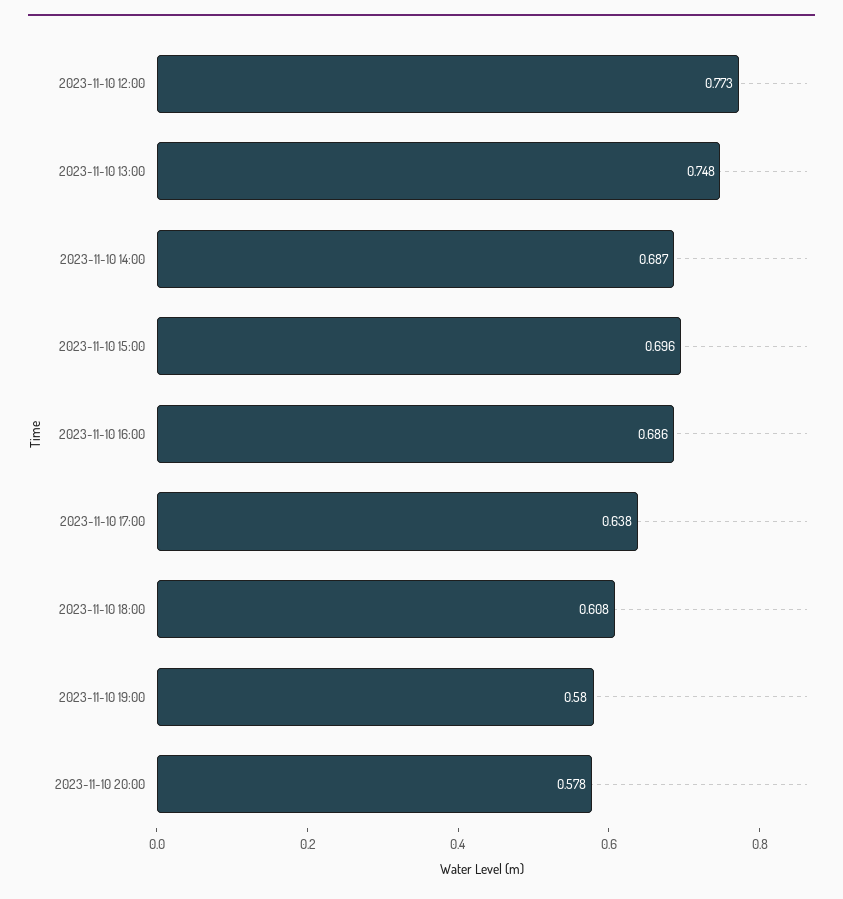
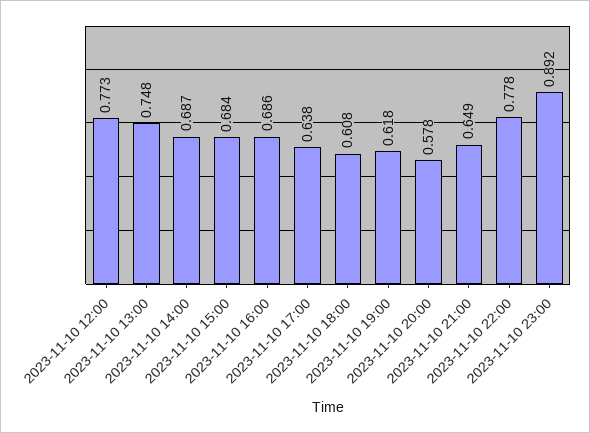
2023-11-10 15:00: 0.696 -> 0.684
2023-11-10 19:00: 0.58 -> 0.618
2023-11-10 21:00: none -> 0.649
2023-11-10 22:00: none -> 0.778
2023-11-10 23:00: none -> 0.892

